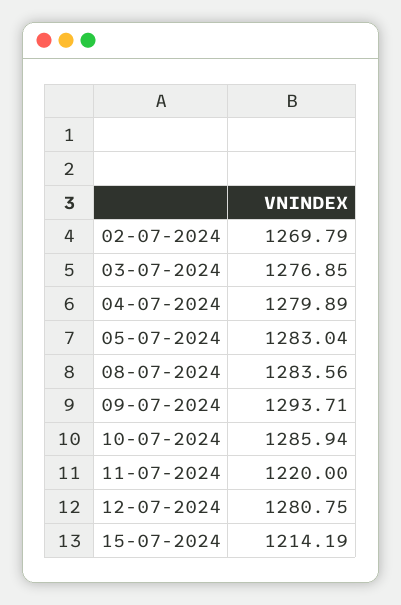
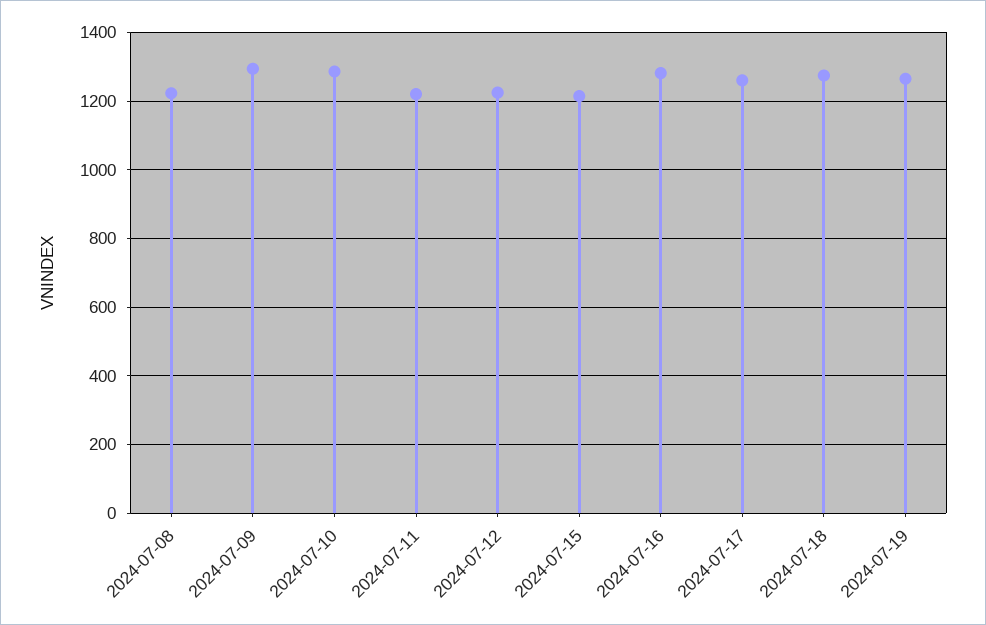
02-07-2024: 1269.79 -> none
03-07-2024: 1276.85 -> none
04-07-2024: 1279.89 -> none
05-07-2024: 1283.04 -> none
08-07-2024: 1283.56 -> 1220
12-07-2024: 1280.75 -> 1220
2024-07-16: none -> 1280
2024-07-17: none -> 1260
2024-07-18: none -> 1280
2024-07-19: none -> 1260

